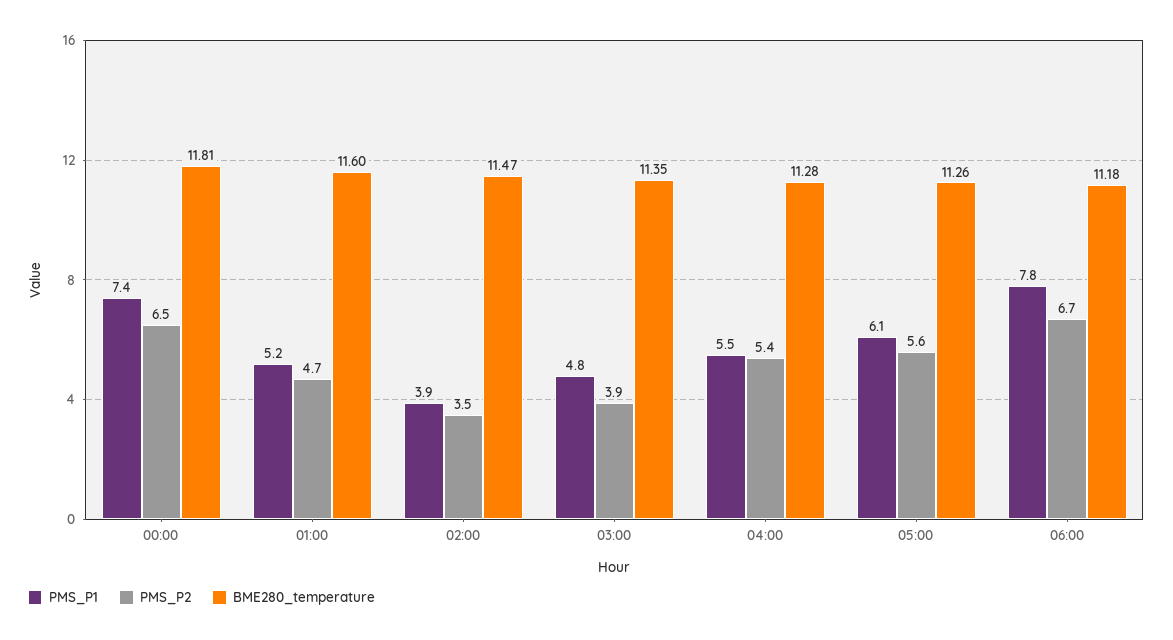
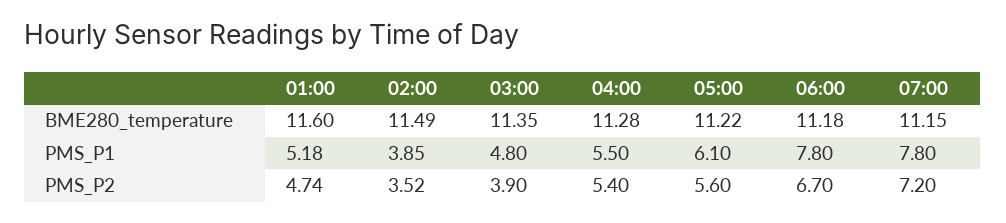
PMS_P1, 00:00: 7.4 -> none
PMS_P2, 00:00: 6.5 -> none
BME280_temperature, 00:00: 11.81 -> none
BME280_temperature, 02:00: 11.47 -> 11.49
BME280_temperature, 05:00: 11.26 -> 11.22
BME280_temperature, 07:00: none -> 11.15
PMS_P1, 07:00: none -> 7.8
PMS_P2, 07:00: none -> 7.2

